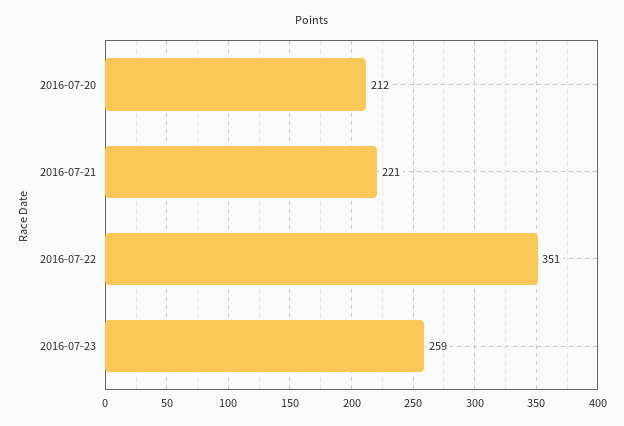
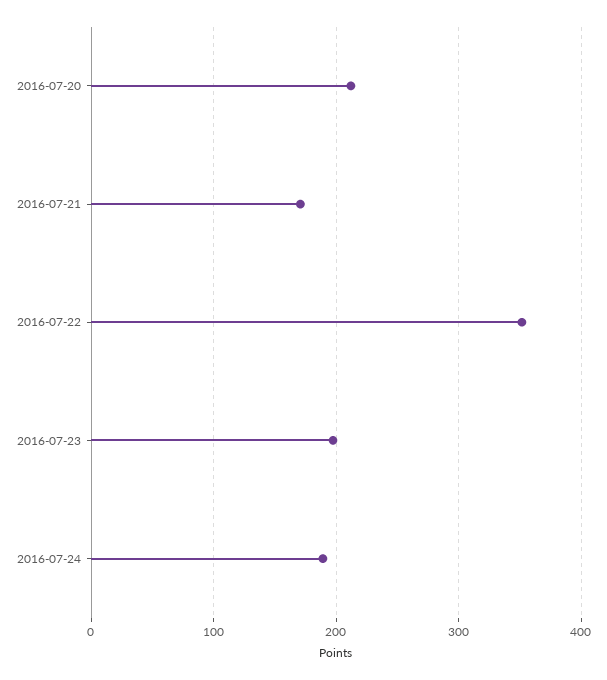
2016-07-21: 221 -> 170
2016-07-23: 259 -> 200
2016-07-24: none -> 190

